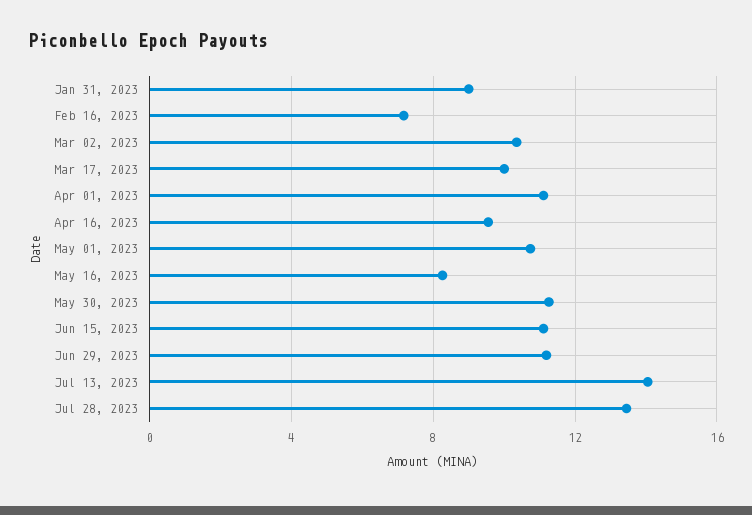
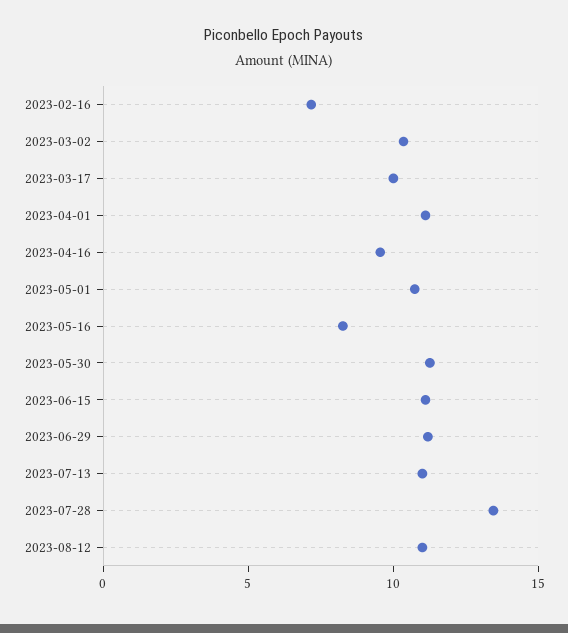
Jan 31, 2023: 9 -> none
Jul 13, 2023: 14 -> 11
2023-08-12: none -> 11

